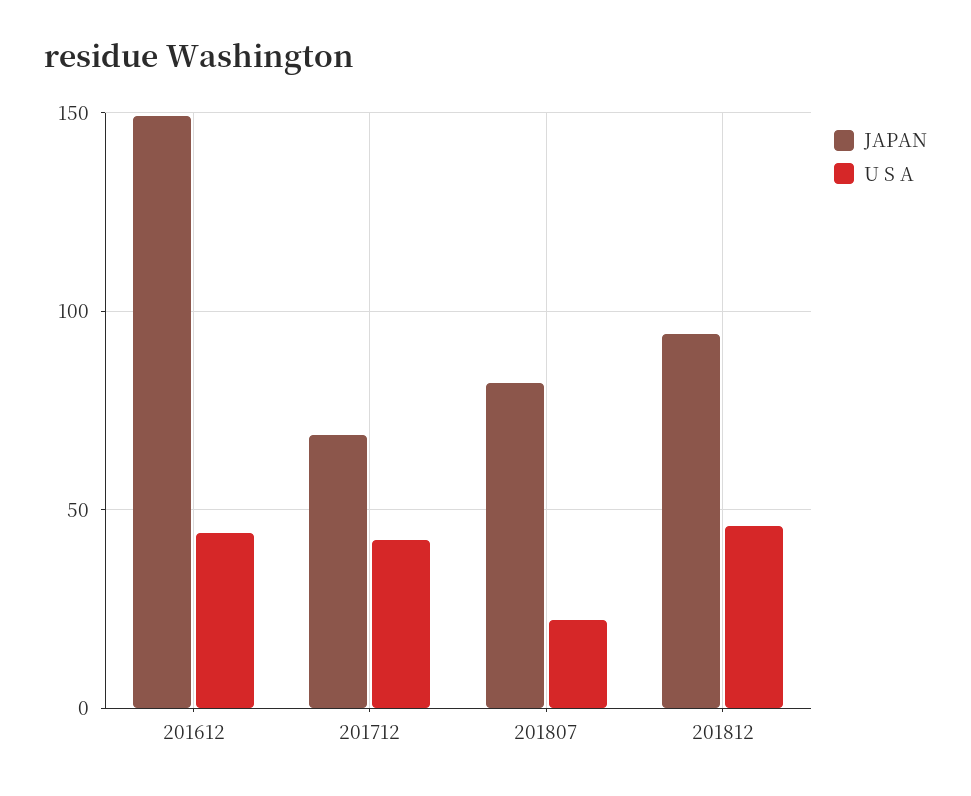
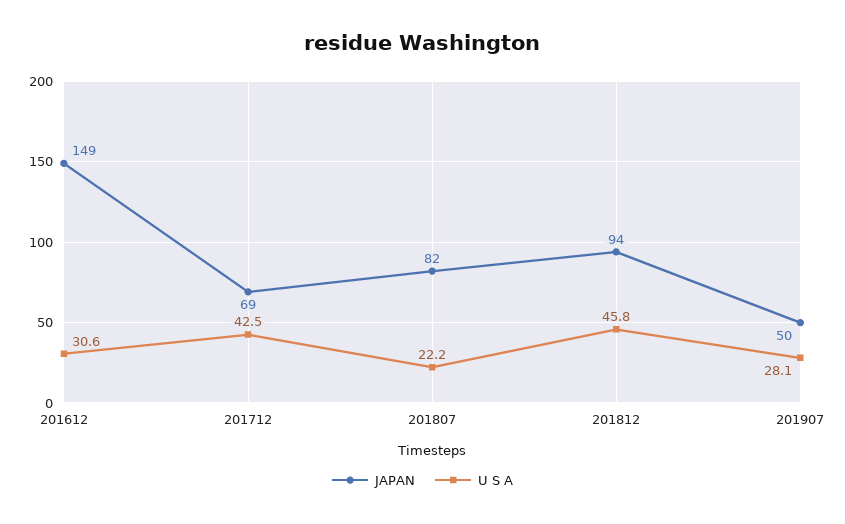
U S A, 201612: 45 -> 30.6
JAPAN, 201907: none -> 50
U S A, 201907: none -> 28.1

